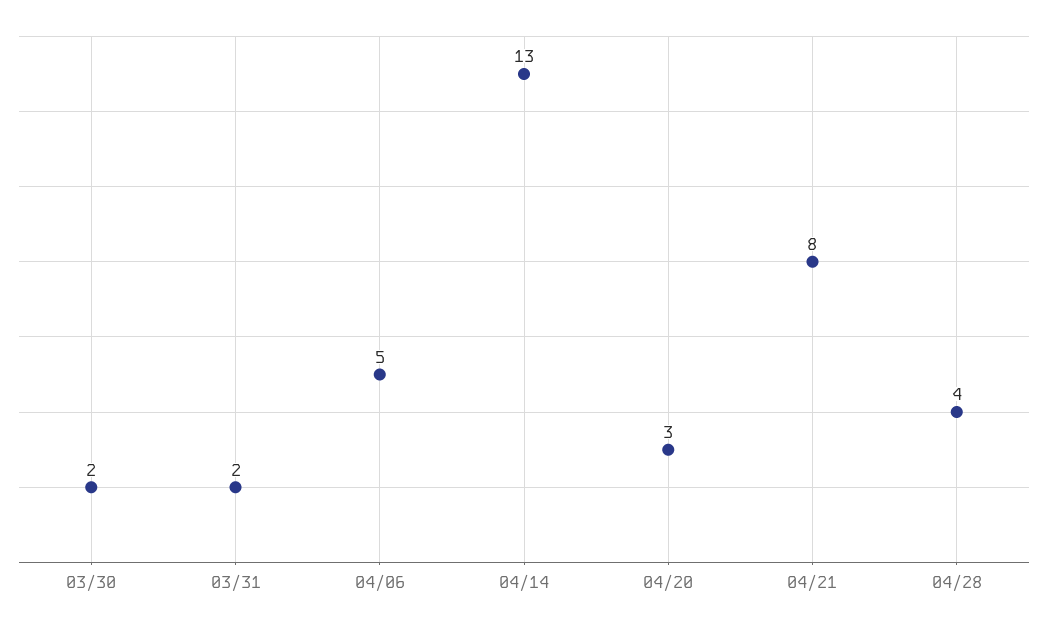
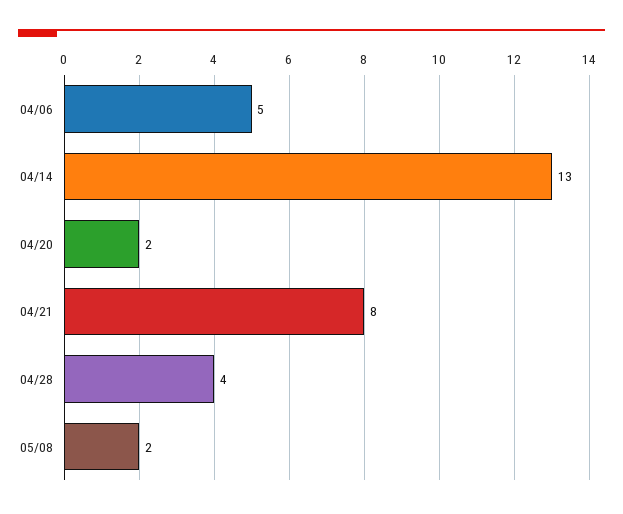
03/30: 2 -> none
03/31: 2 -> none
04/20: 3 -> 2
05/08: none -> 2

